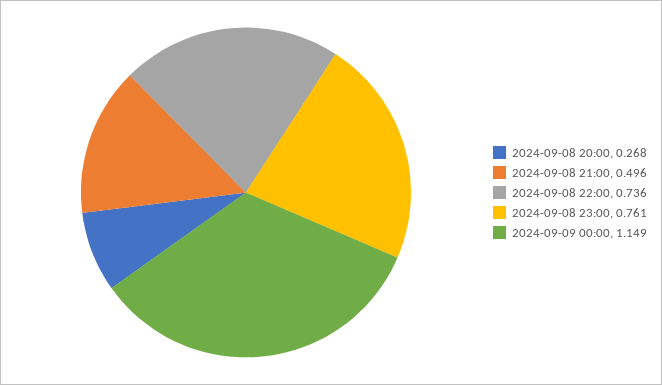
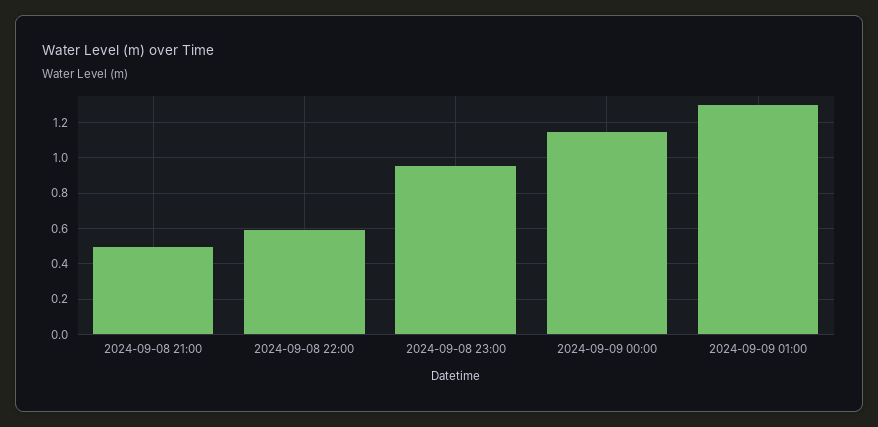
2024-09-08 20:00: 0.268 -> none
2024-09-08 22:00: 0.736 -> 0.6
2024-09-08 23:00: 0.761 -> 0.95
2024-09-09 01:00: none -> 1.3

